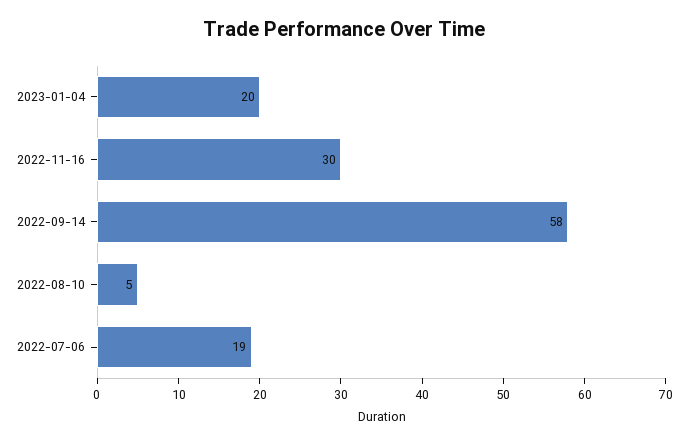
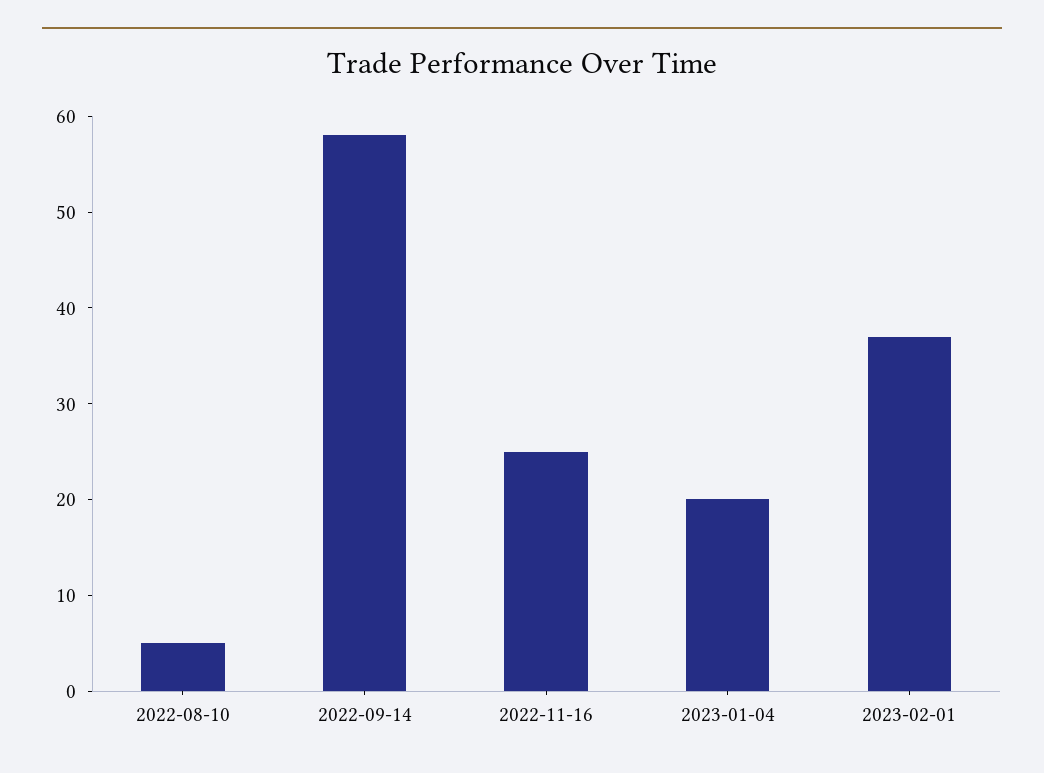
2022-11-16: 30 -> 25
2022-07-06: 19 -> none
2023-02-01: none -> 37

